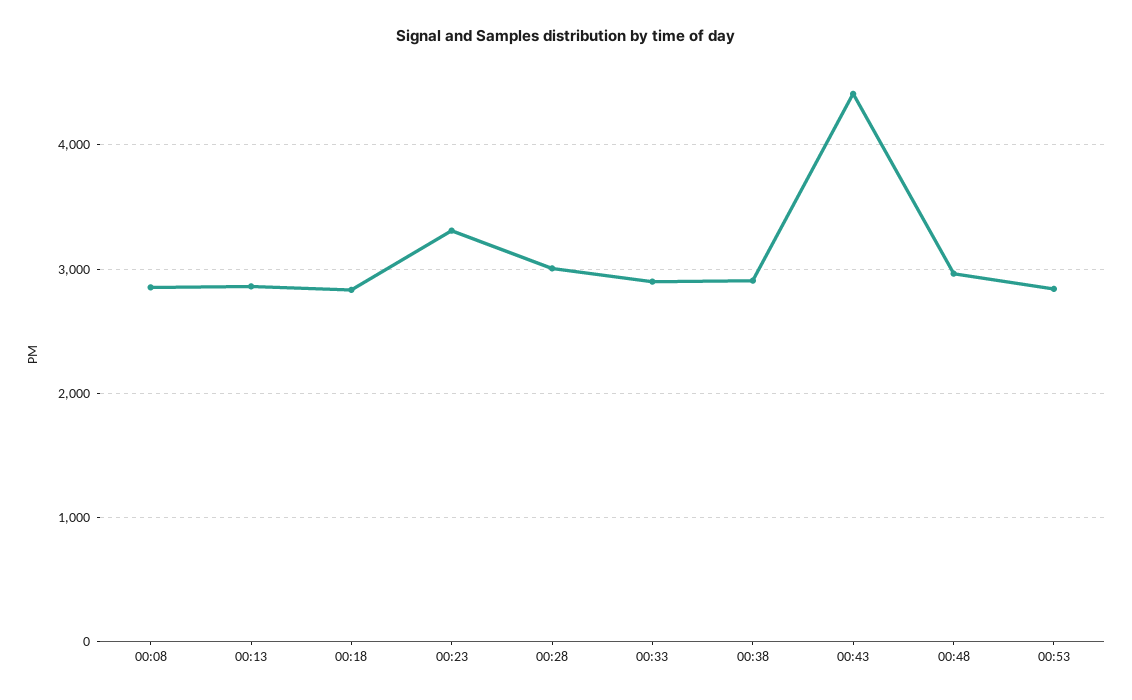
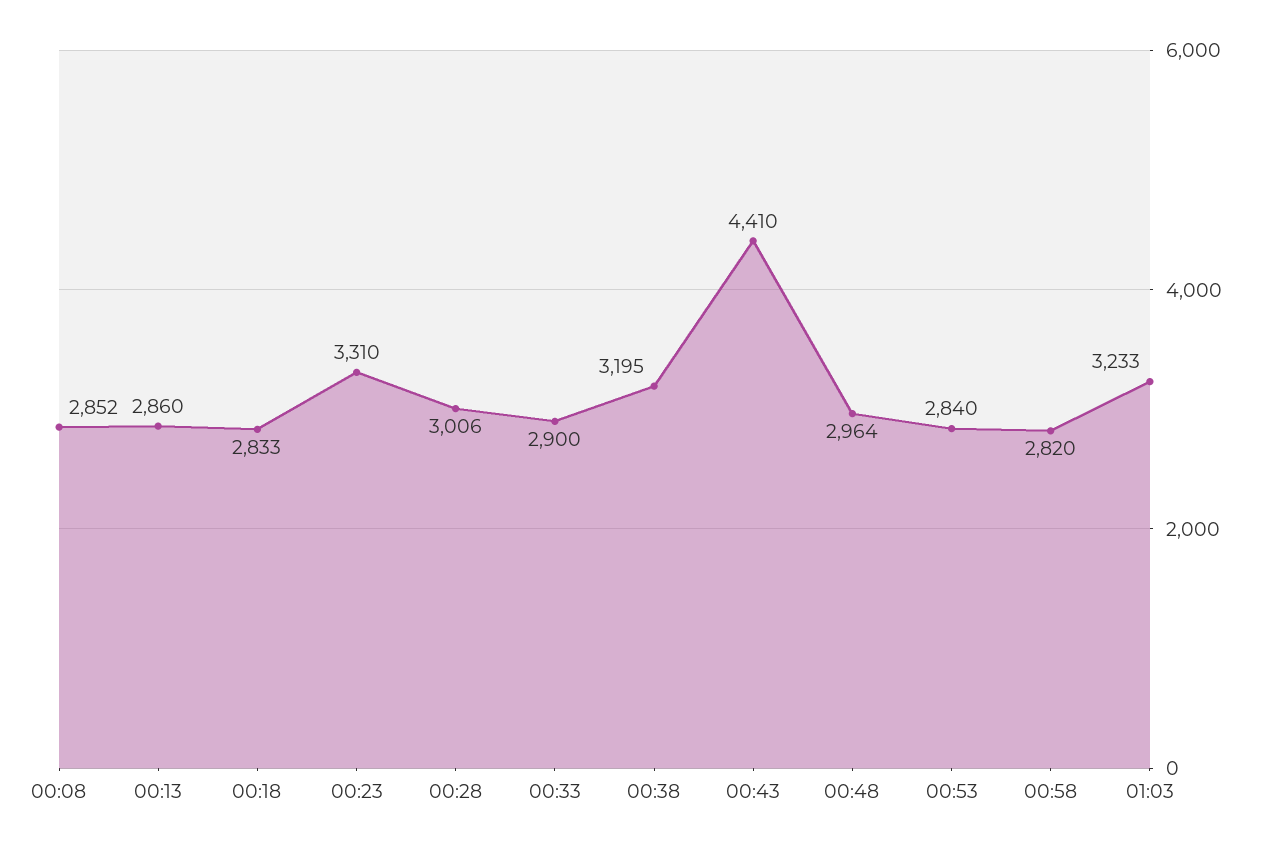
00:38: 2900 -> 3195
00:58: none -> 2820
01:03: none -> 3233

